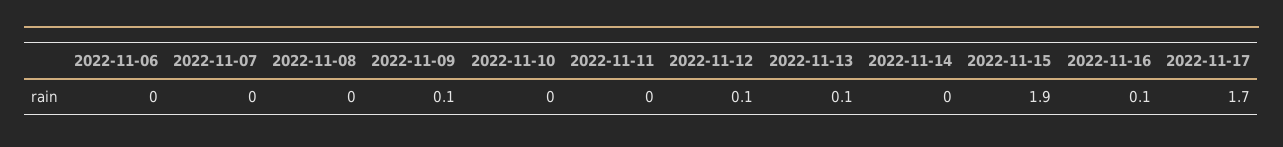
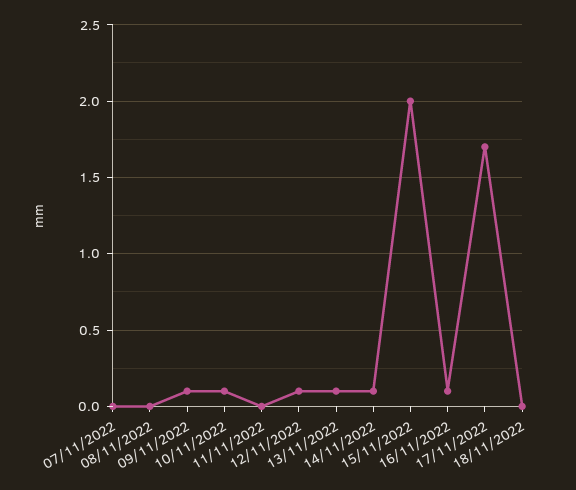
2022-11-06: 0 -> none
2022-11-10: 0 -> 0.1
2022-11-14: 0 -> 0.1
2022-11-15: 1.9 -> 2
18/11/2022: none -> 0

